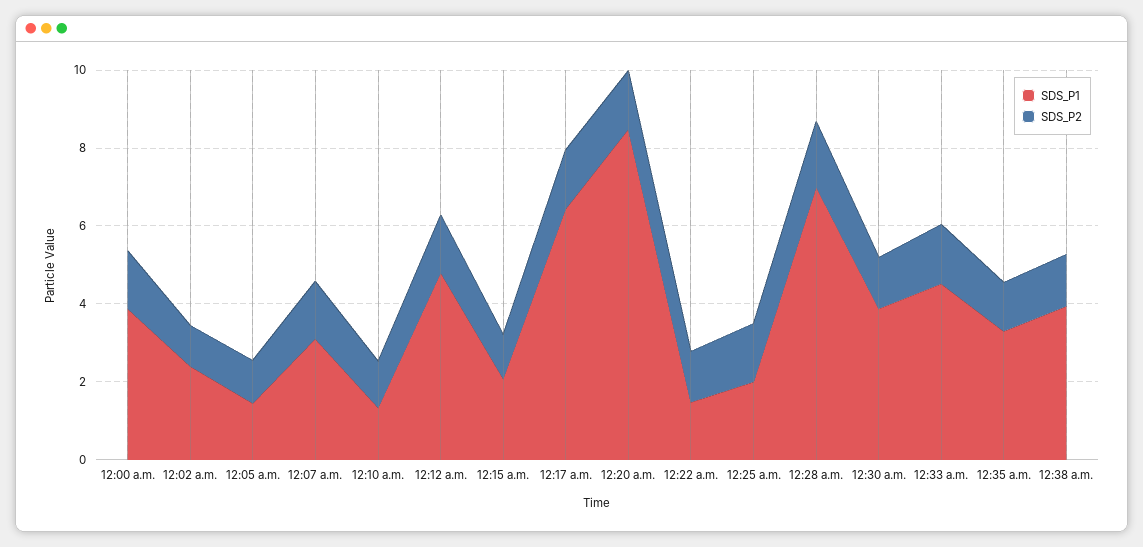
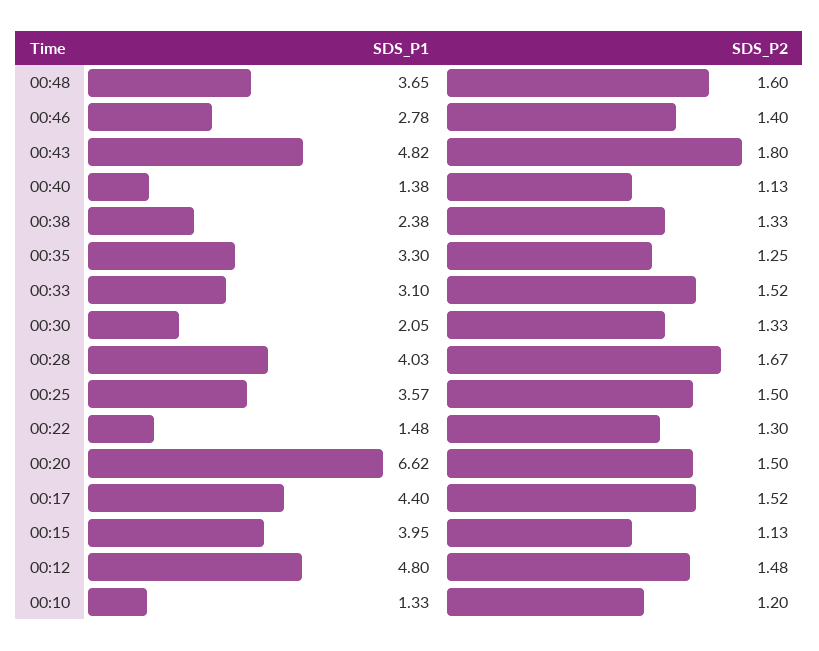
SDS_P1, 12:00 a.m.: 4 -> none
SDS_P2, 12:00 a.m.: 1.5 -> none
SDS_P1, 12:02 a.m.: 2.5 -> none
SDS_P2, 12:02 a.m.: 1 -> none
SDS_P1, 12:05 a.m.: 1.5 -> none
SDS_P2, 12:05 a.m.: 1 -> none
SDS_P1, 12:07 a.m.: 3 -> none
SDS_P2, 12:07 a.m.: 1.5 -> none
SDS_P1, 12:15 a.m.: 2 -> 3.95
SDS_P1, 12:17 a.m.: 6.5 -> 4.4
SDS_P1, 12:20 a.m.: 8.5 -> 6.62
SDS_P1, 12:25 a.m.: 2 -> 3.57
SDS_P1, 12:28 a.m.: 7 -> 4.03
SDS_P1, 12:30 a.m.: 4 -> 2.05
SDS_P1, 12:33 a.m.: 4.5 -> 3.1
SDS_P1, 12:38 a.m.: 4 -> 2.38
SDS_P1, 00:48: none -> 3.65
SDS_P2, 00:48: none -> 1.6
SDS_P1, 00:46: none -> 2.78
SDS_P2, 00:46: none -> 1.4
SDS_P1, 00:43: none -> 4.82
SDS_P2, 00:43: none -> 1.8
SDS_P1, 00:40: none -> 1.38
SDS_P2, 00:40: none -> 1.13

